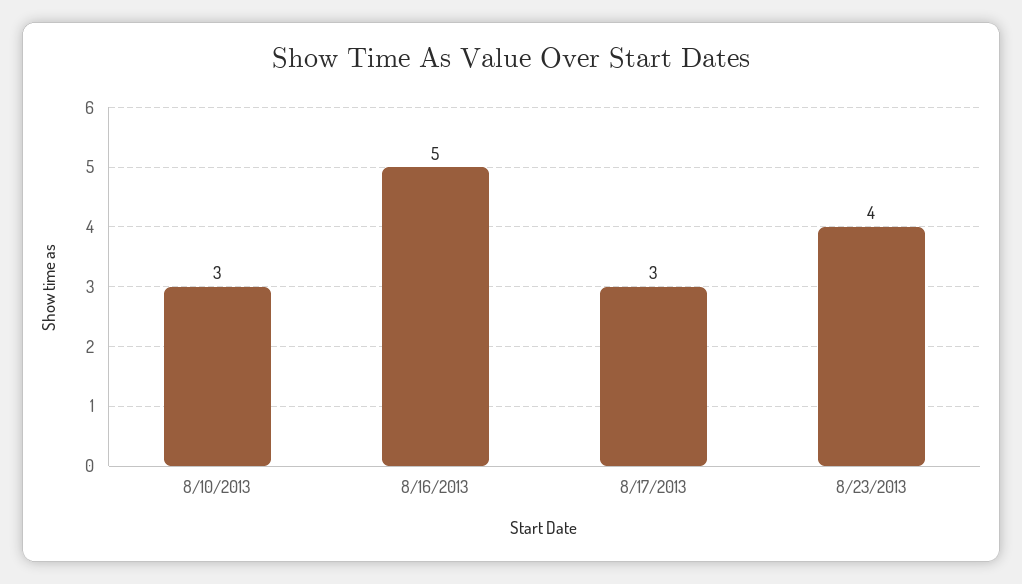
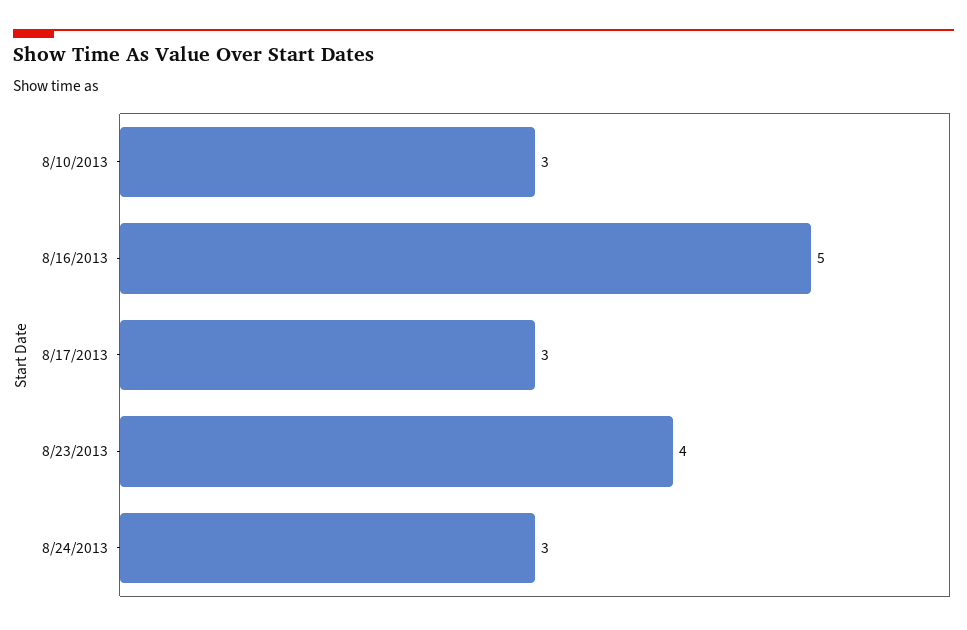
8/24/2013: none -> 3

